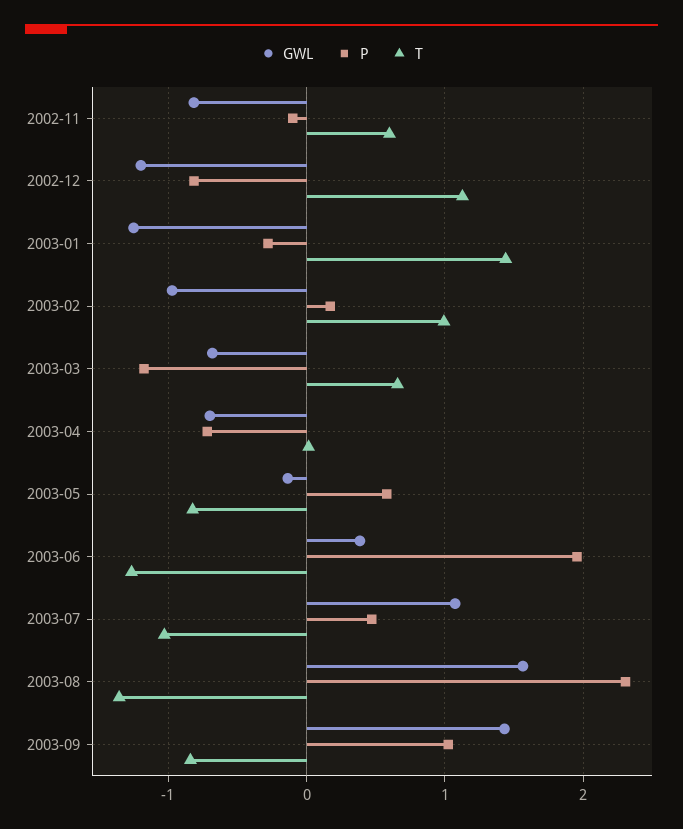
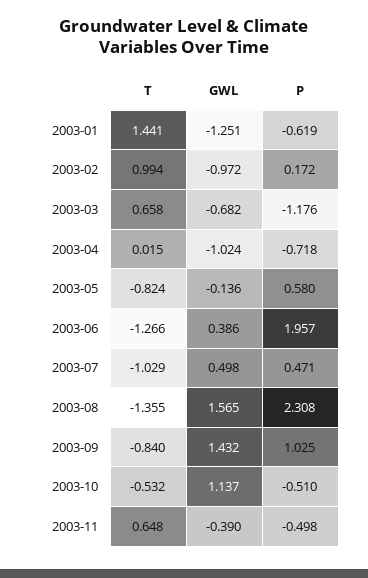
GWL, 2002-11: -0.8 -> none
P, 2002-11: -0.1 -> none
T, 2002-11: 0.6 -> none
GWL, 2002-12: -1.2 -> none
P, 2002-12: -0.8 -> none
T, 2002-12: 1.1 -> none
P, 2003-01: -0.3 -> -0.619
GWL, 2003-04: -0.7 -> -1.024
GWL, 2003-07: 1.1 -> 0.498
T, 2003-10: none -> -0.532
GWL, 2003-10: none -> 1.137
P, 2003-10: none -> -0.51
T, 2003-11: none -> 0.648
GWL, 2003-11: none -> -0.39
P, 2003-11: none -> -0.498

